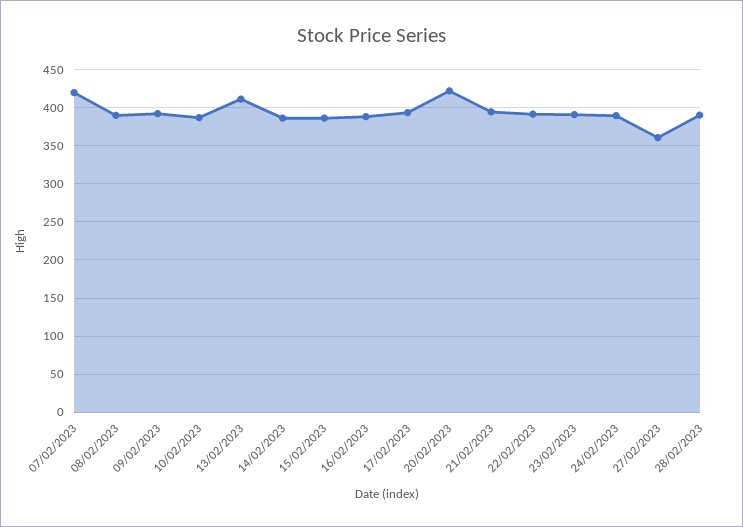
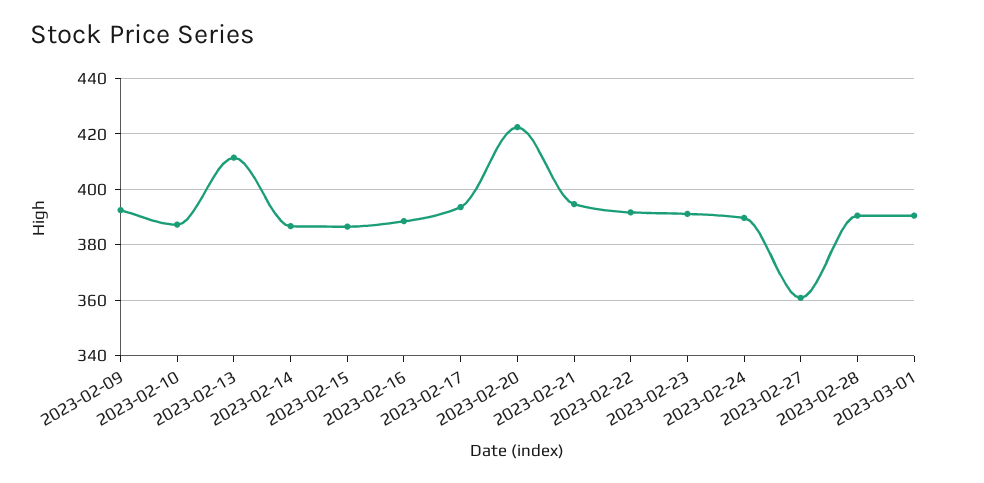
07/02/2023: 420 -> none
08/02/2023: 390 -> none
2023-03-01: none -> 390

